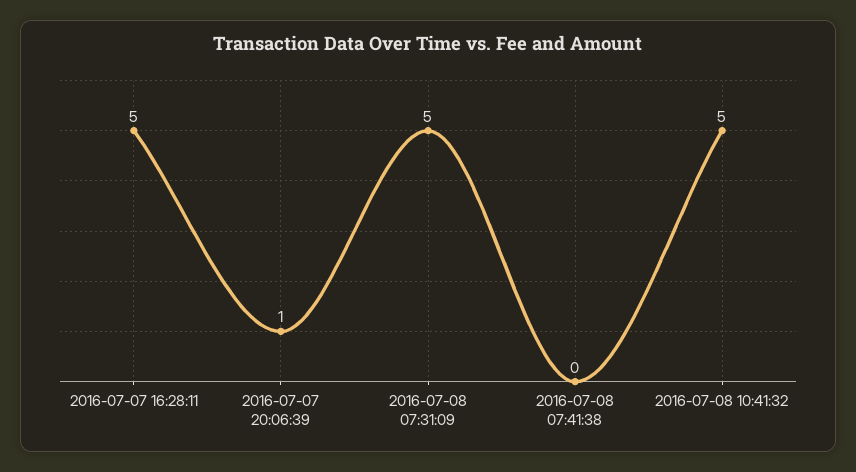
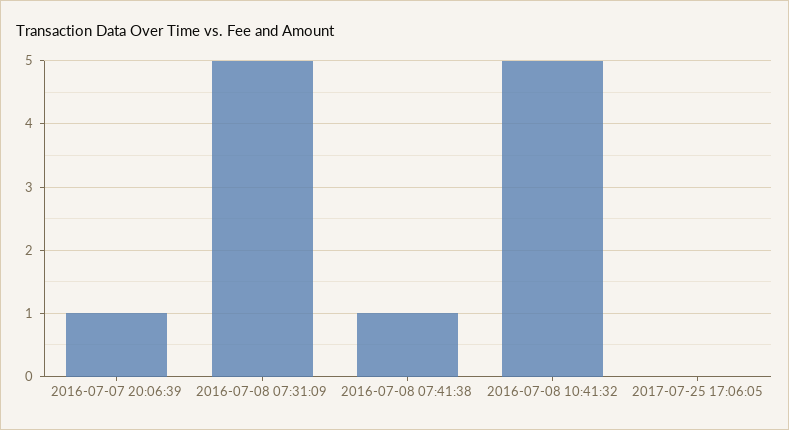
2016-07-07 16:28:11: 5 -> none
2016-07-08 07:41:38: 0 -> 1
2017-07-25 17:06:05: none -> 0

